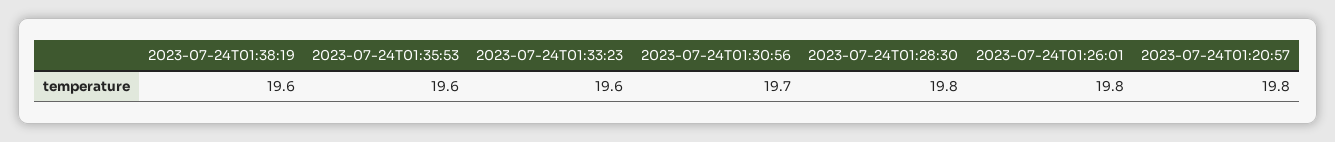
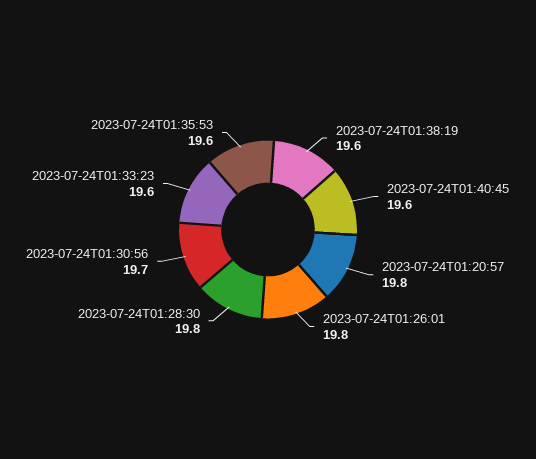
2023-07-24T01:40:45: none -> 19.6

